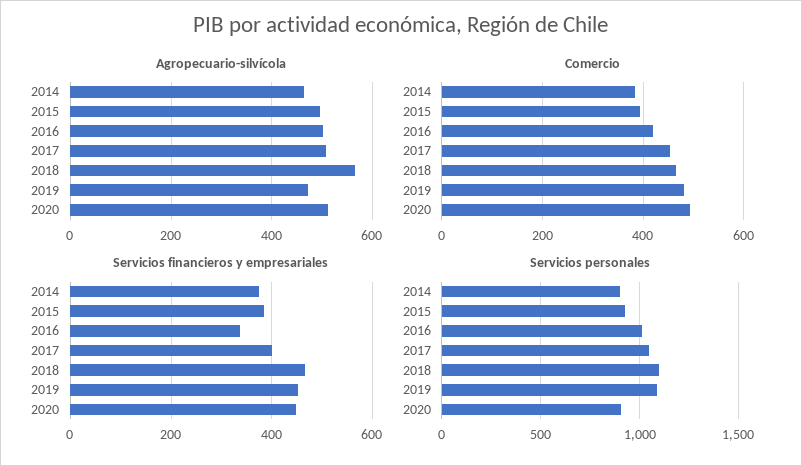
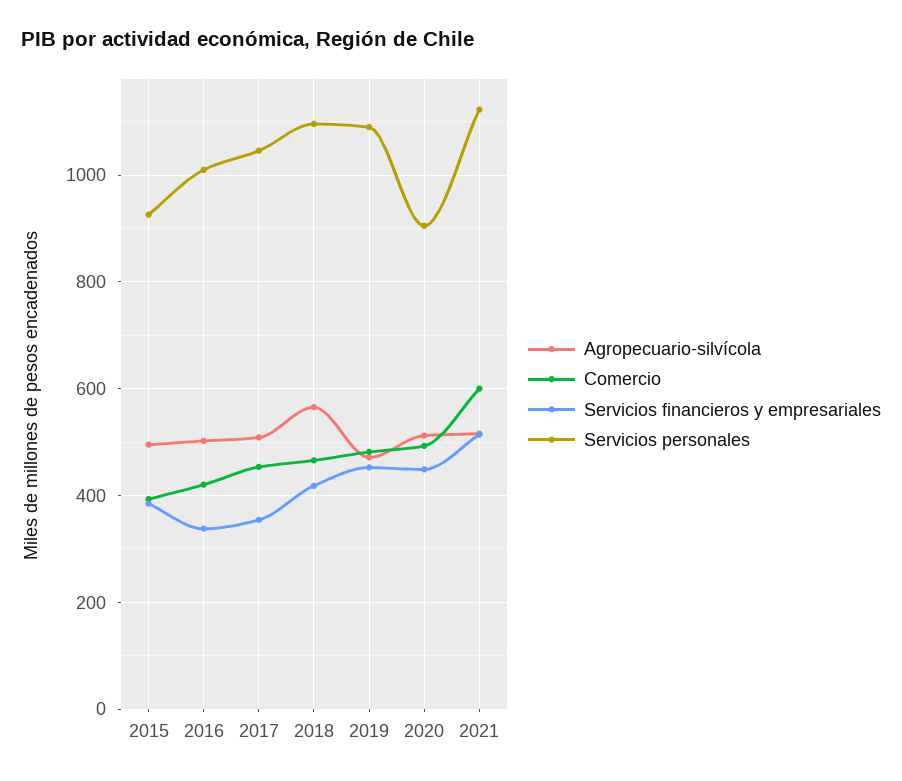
Agropecuario-silvícola, 2014: 460 -> none
Comercio, 2014: 380 -> none
Servicios financieros y empresariales, 2014: 380 -> none
Servicios financieros y empresariales, 2017: 400 -> 360
Servicios financieros y empresariales, 2018: 460 -> 420
Servicios personales, 2014: 900 -> none
Agropecuario-silvícola, 2021: none -> 520
Comercio, 2021: none -> 600
Servicios financieros y empresariales, 2021: none -> 520
Servicios personales, 2021: none -> 1120

